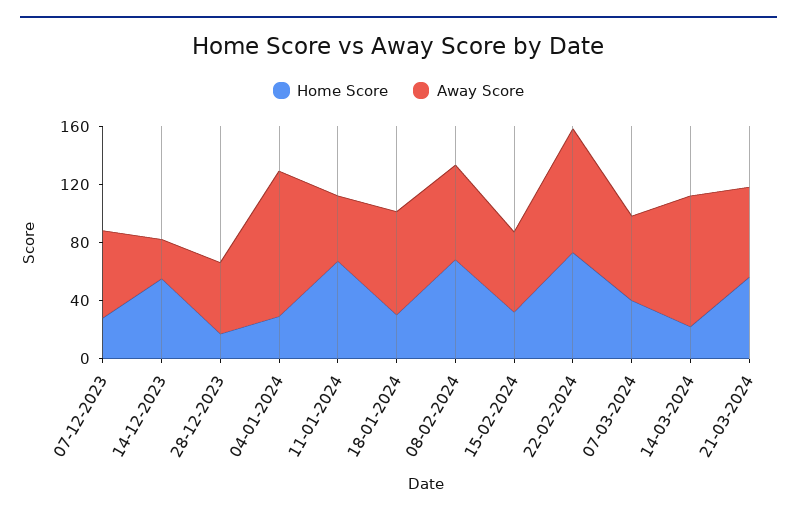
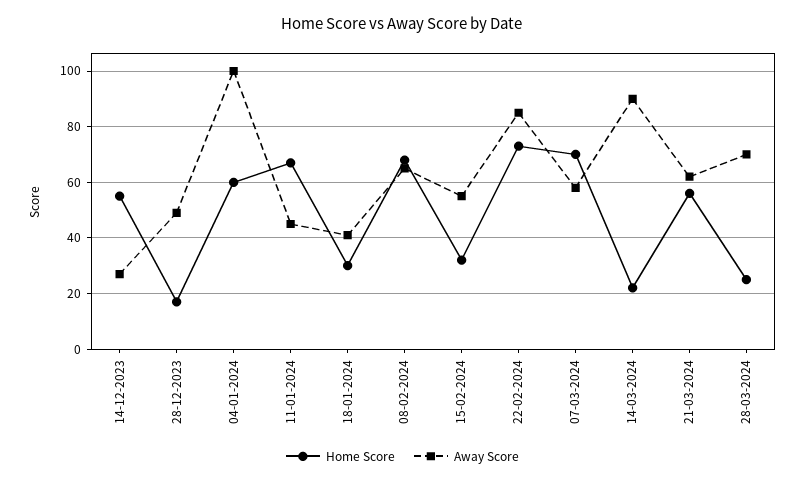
Home Score, 07-12-2023: 30 -> none
Away Score, 07-12-2023: 60 -> none
Home Score, 04-01-2024: 30 -> 60
Away Score, 18-01-2024: 70 -> 40
Home Score, 07-03-2024: 40 -> 70
Home Score, 28-03-2024: none -> 25
Away Score, 28-03-2024: none -> 70

